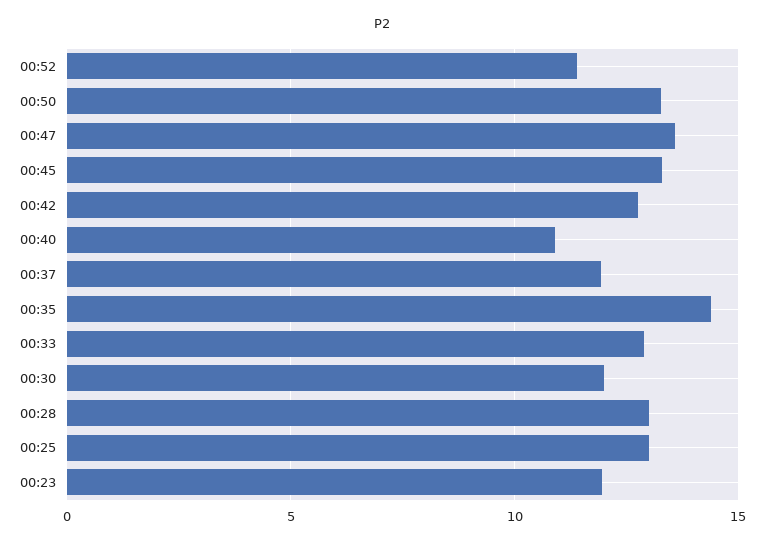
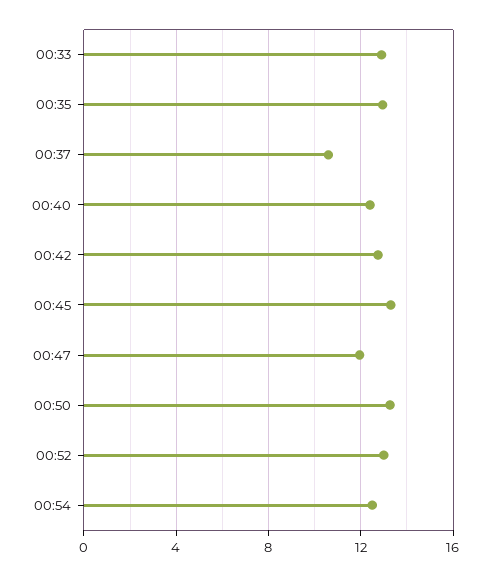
00:52: 11.5 -> 13
00:47: 13.5 -> 12
00:40: 11 -> 12.5
00:37: 12 -> 10.5
00:35: 14.5 -> 13
00:30: 12 -> none
00:28: 13 -> none
00:25: 13 -> none
00:23: 12 -> none
00:54: none -> 12.5

